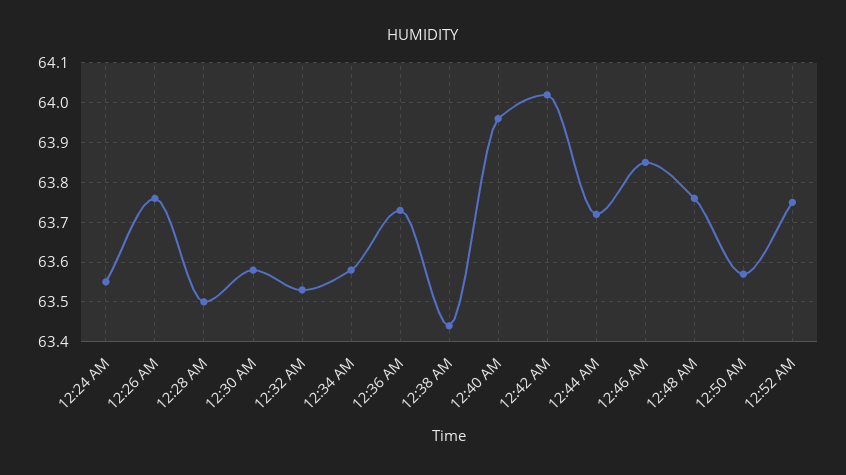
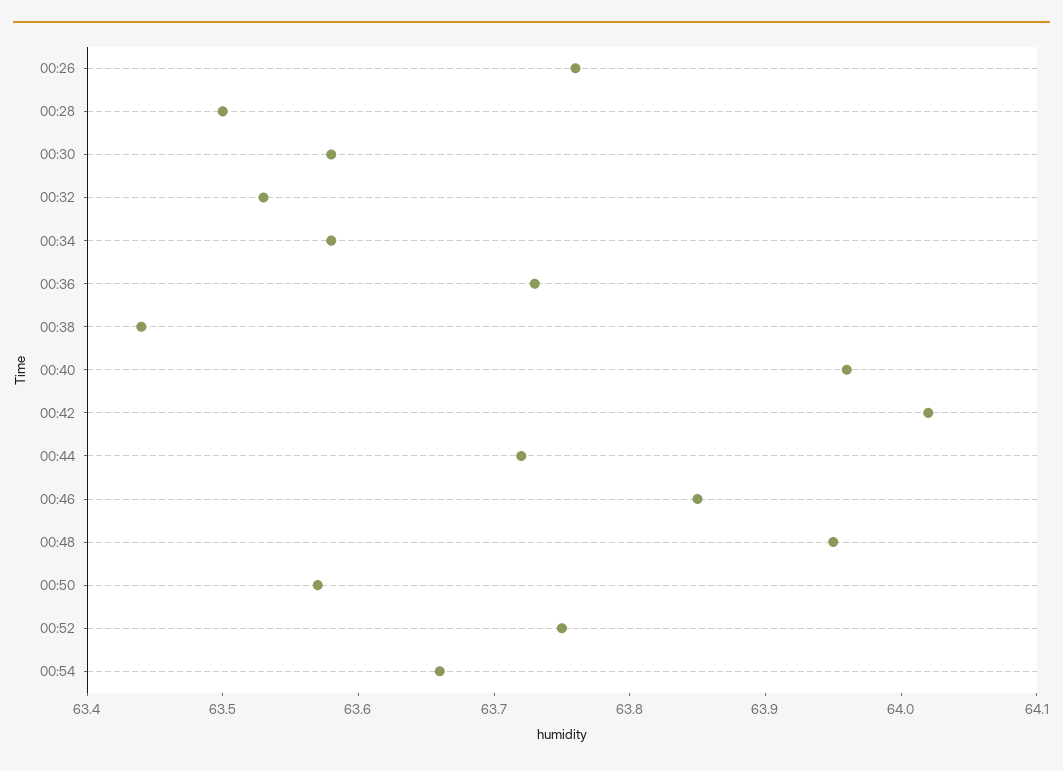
12:24 AM: 63.55 -> none
12:48 AM: 63.75 -> 63.95
00:54: none -> 63.66

